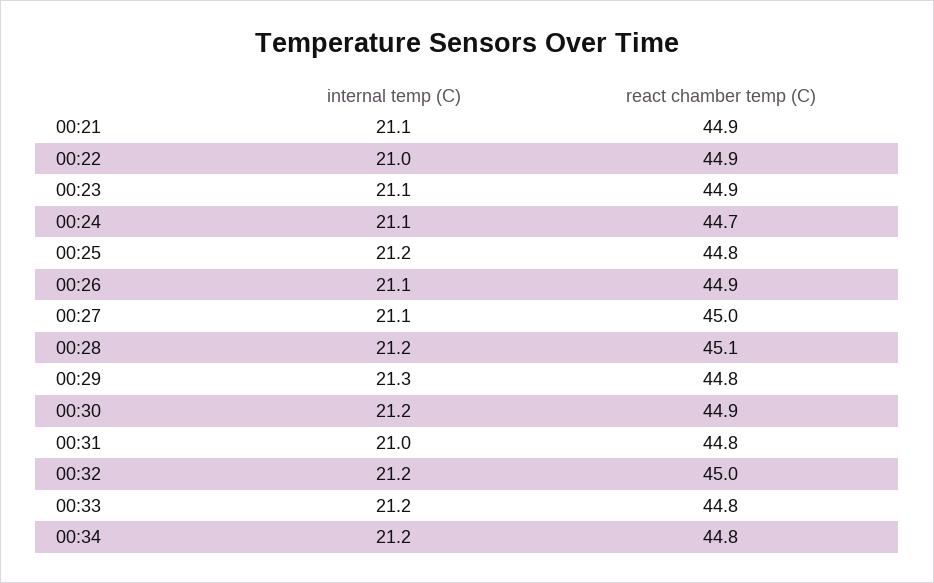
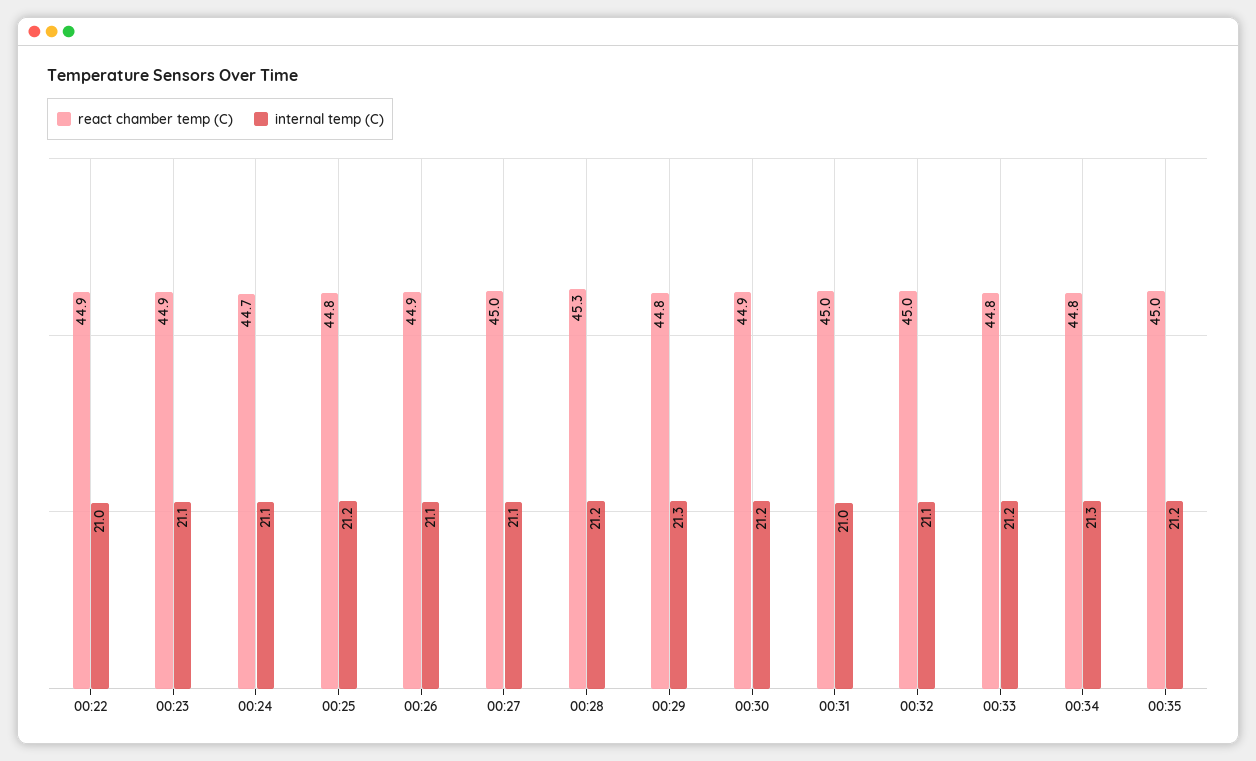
internal temp (C), 00:21: 21.1 -> none
react chamber temp (C), 00:21: 44.9 -> none
react chamber temp (C), 00:28: 45.1 -> 45.3
react chamber temp (C), 00:31: 44.8 -> 45
internal temp (C), 00:32: 21.2 -> 21.1
internal temp (C), 00:34: 21.2 -> 21.3
react chamber temp (C), 00:35: none -> 45
internal temp (C), 00:35: none -> 21.2

